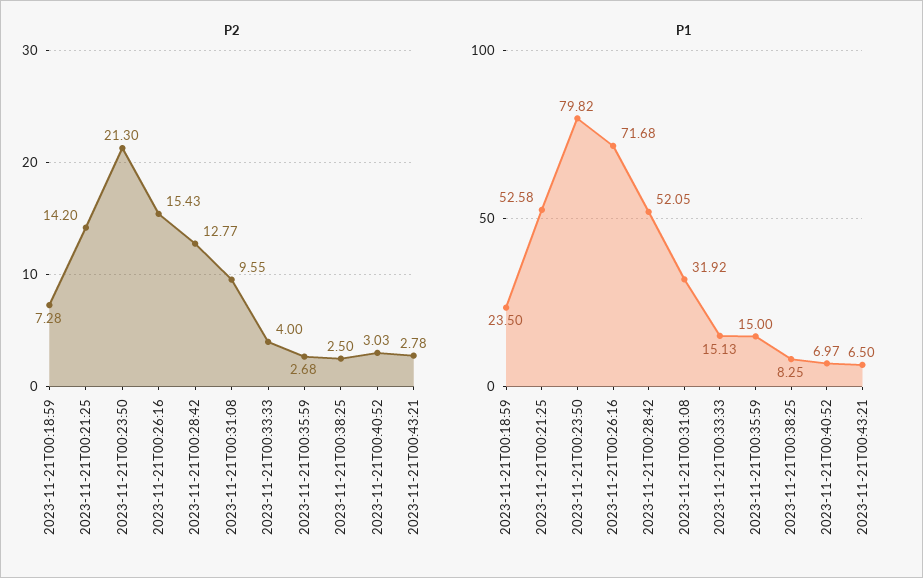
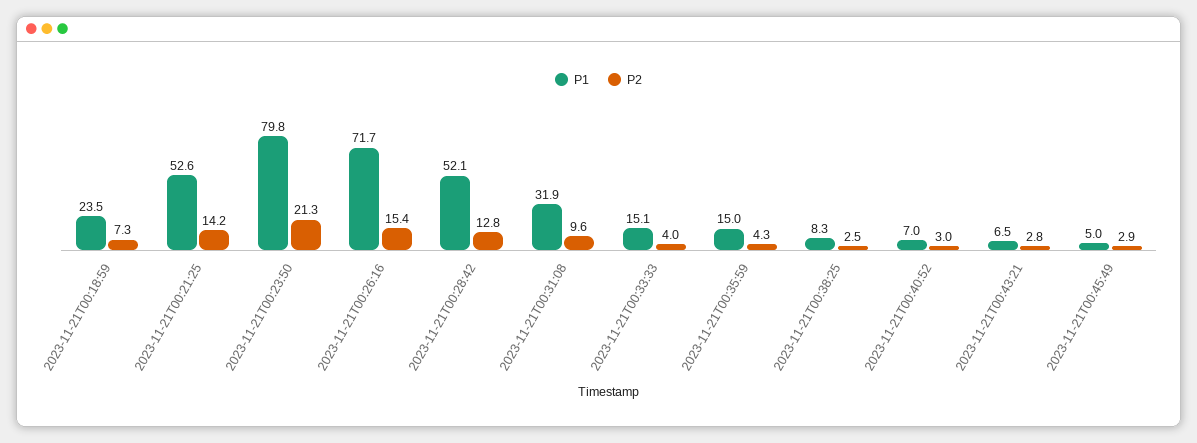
P2, 2023-11-21T00:35:59: 2.68 -> 4.3
P1, 2023-11-21T00:45:49: none -> 5
P2, 2023-11-21T00:45:49: none -> 2.9

